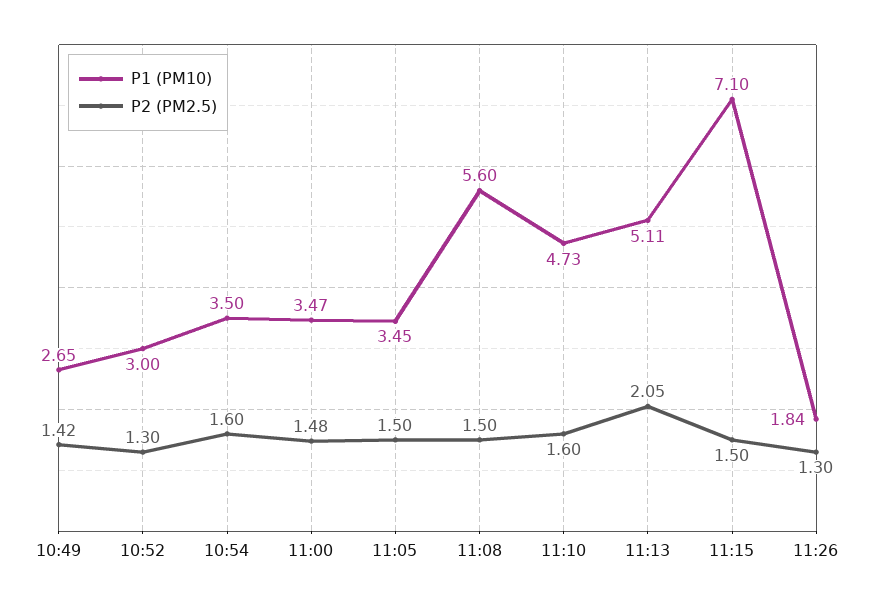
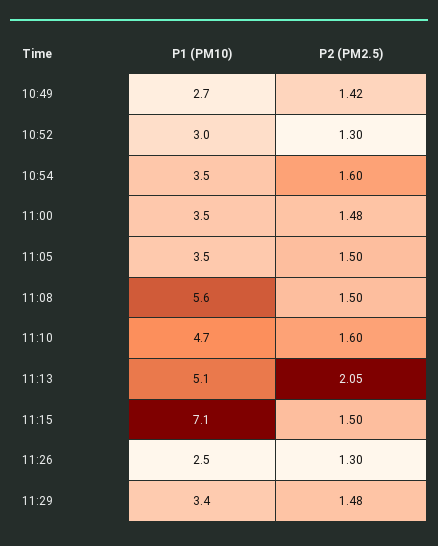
P1 (PM10), 11:26: 1.84 -> 2.5
P1 (PM10), 11:29: none -> 3.4
P2 (PM2.5), 11:29: none -> 1.48

